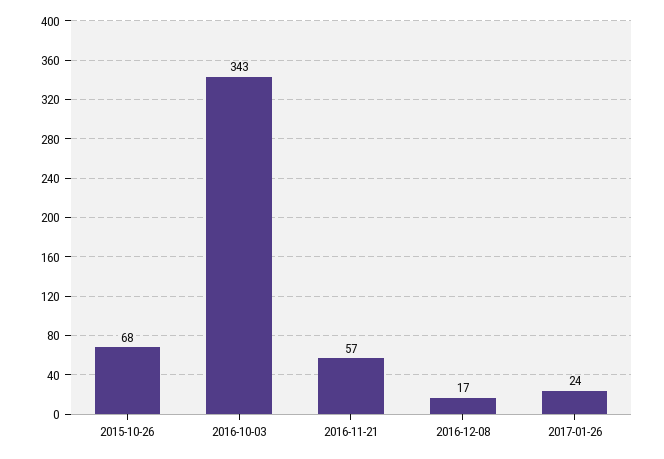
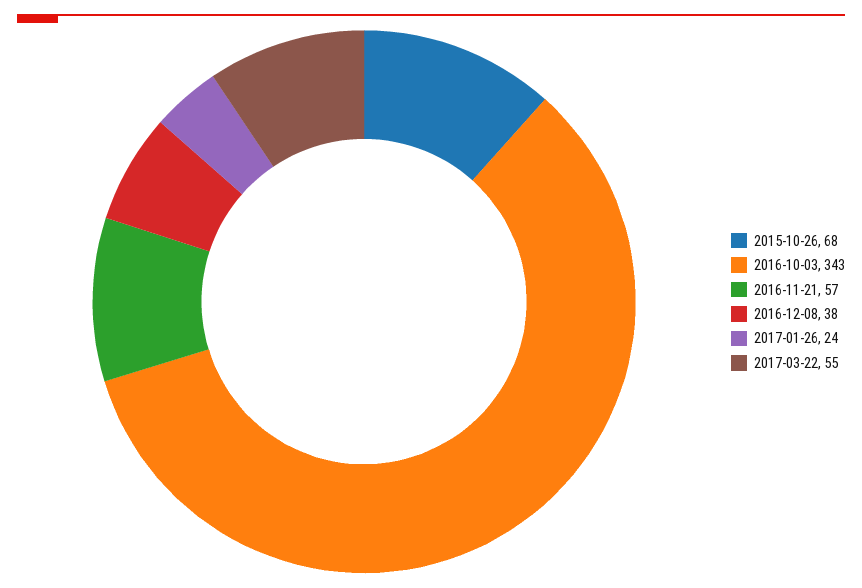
2016-12-08: 17 -> 38
2017-03-22: none -> 55

